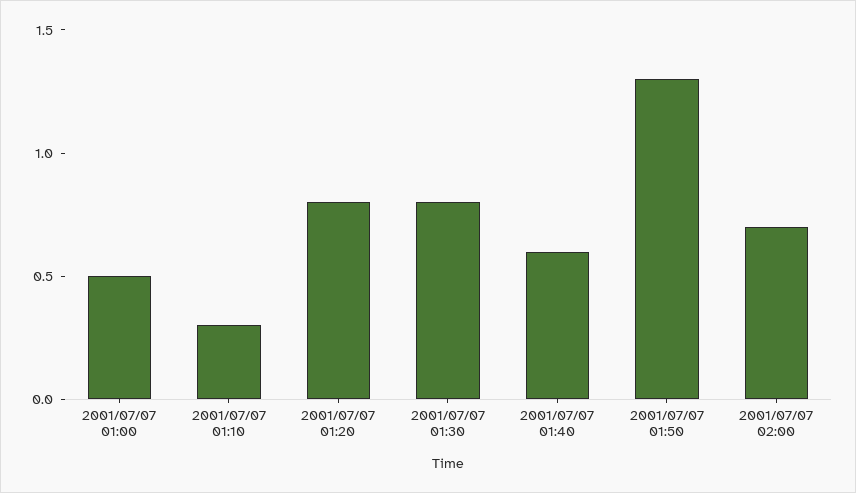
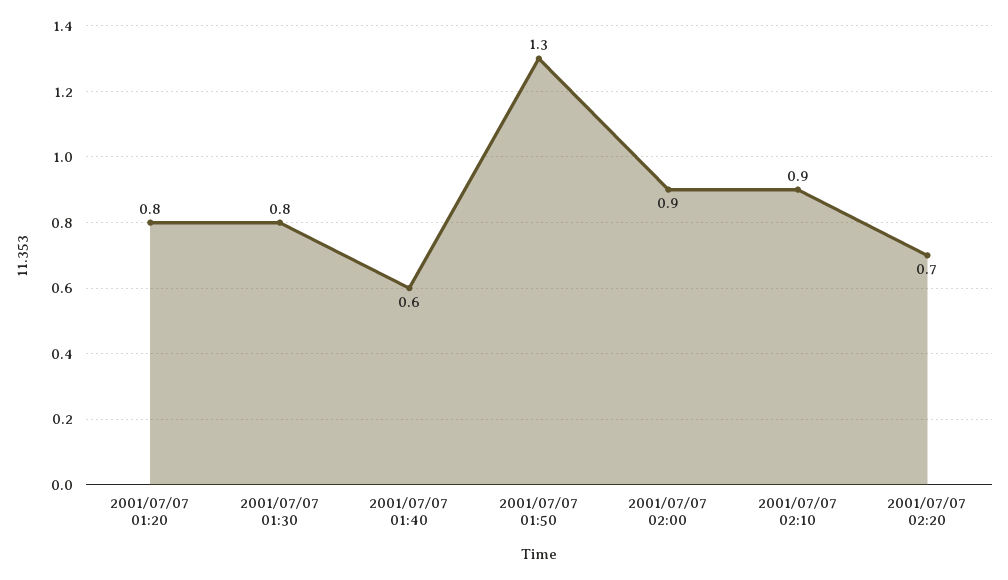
2001/07/07 01:00: 0.5 -> none
2001/07/07 01:10: 0.3 -> none
2001/07/07 02:00: 0.7 -> 0.9
2001/07/07 02:10: none -> 0.9
2001/07/07 02:20: none -> 0.7

